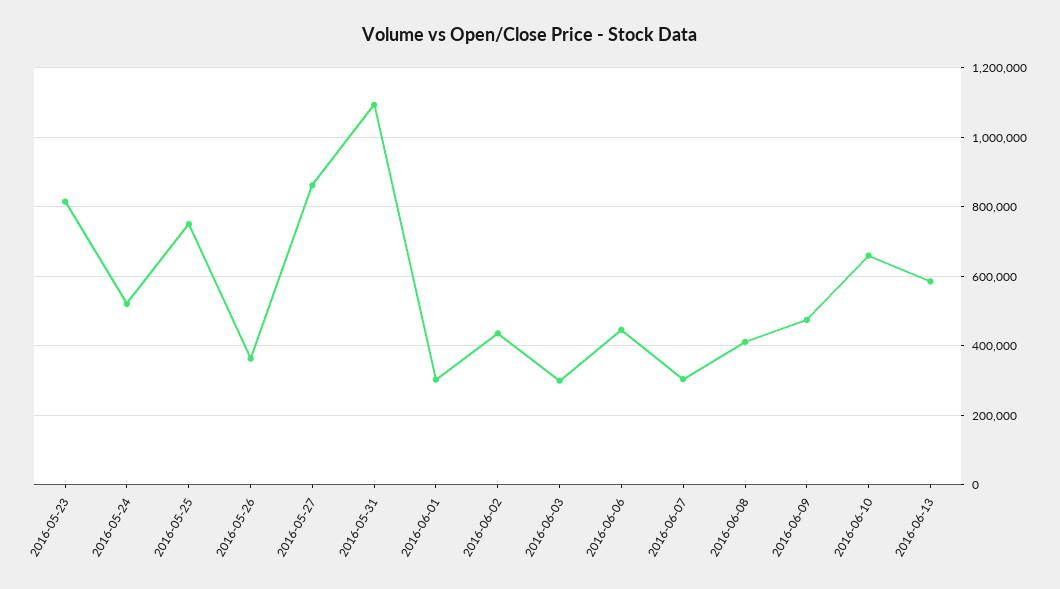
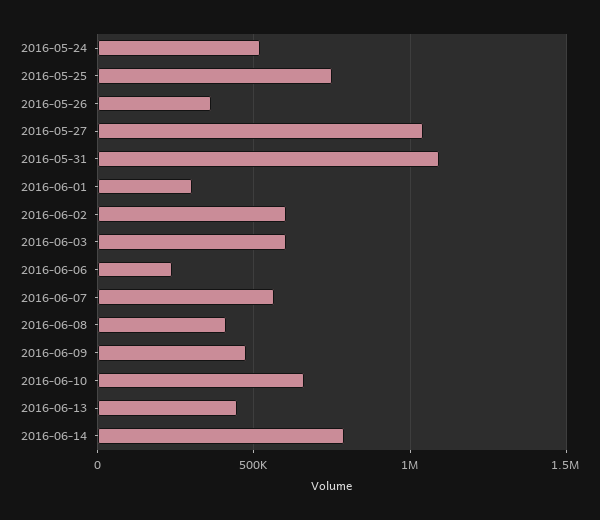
2016-05-23: 820000 -> none
2016-05-27: 860000 -> 1050000
2016-06-02: 440000 -> 600000
2016-06-03: 300000 -> 600000
2016-06-06: 440000 -> 250000
2016-06-07: 300000 -> 550000
2016-06-13: 580000 -> 450000
2016-06-14: none -> 800000

